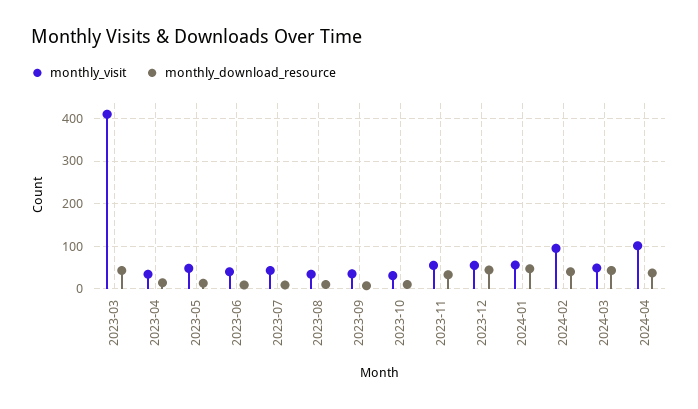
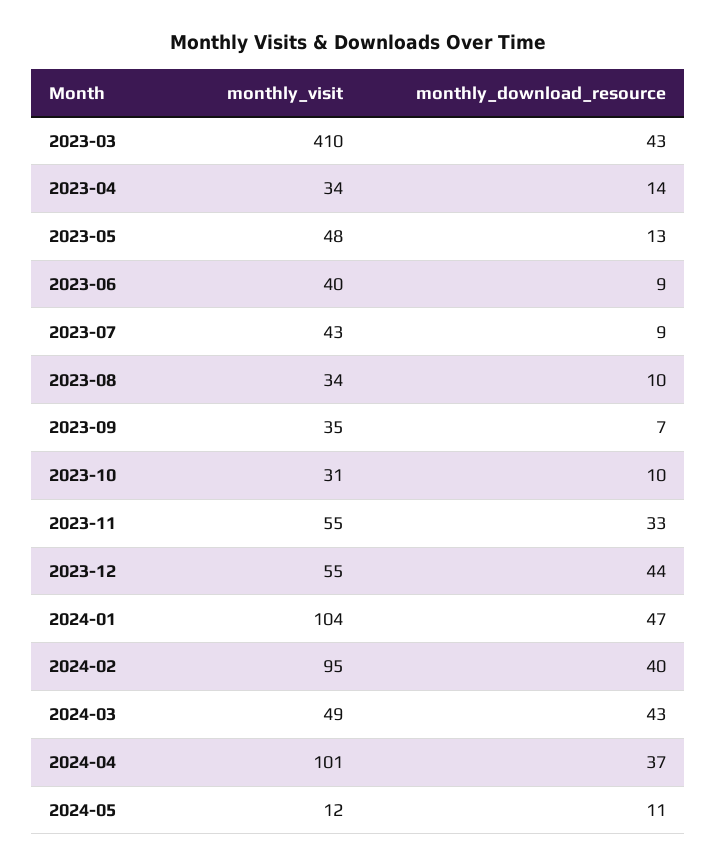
monthly_visit, 2024-01: 60 -> 104
monthly_visit, 2024-05: none -> 12
monthly_download_resource, 2024-05: none -> 11

